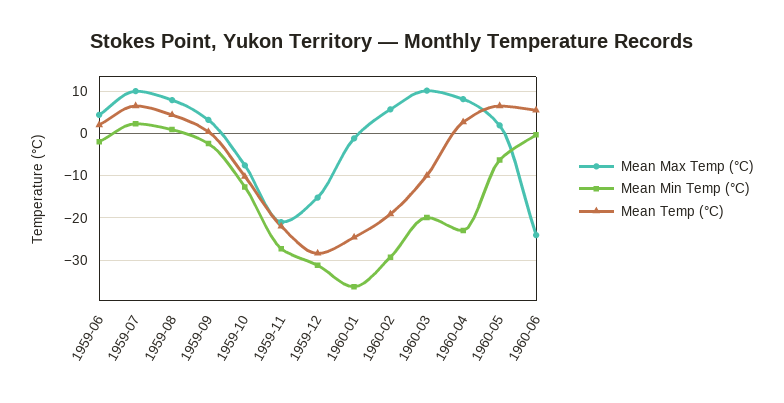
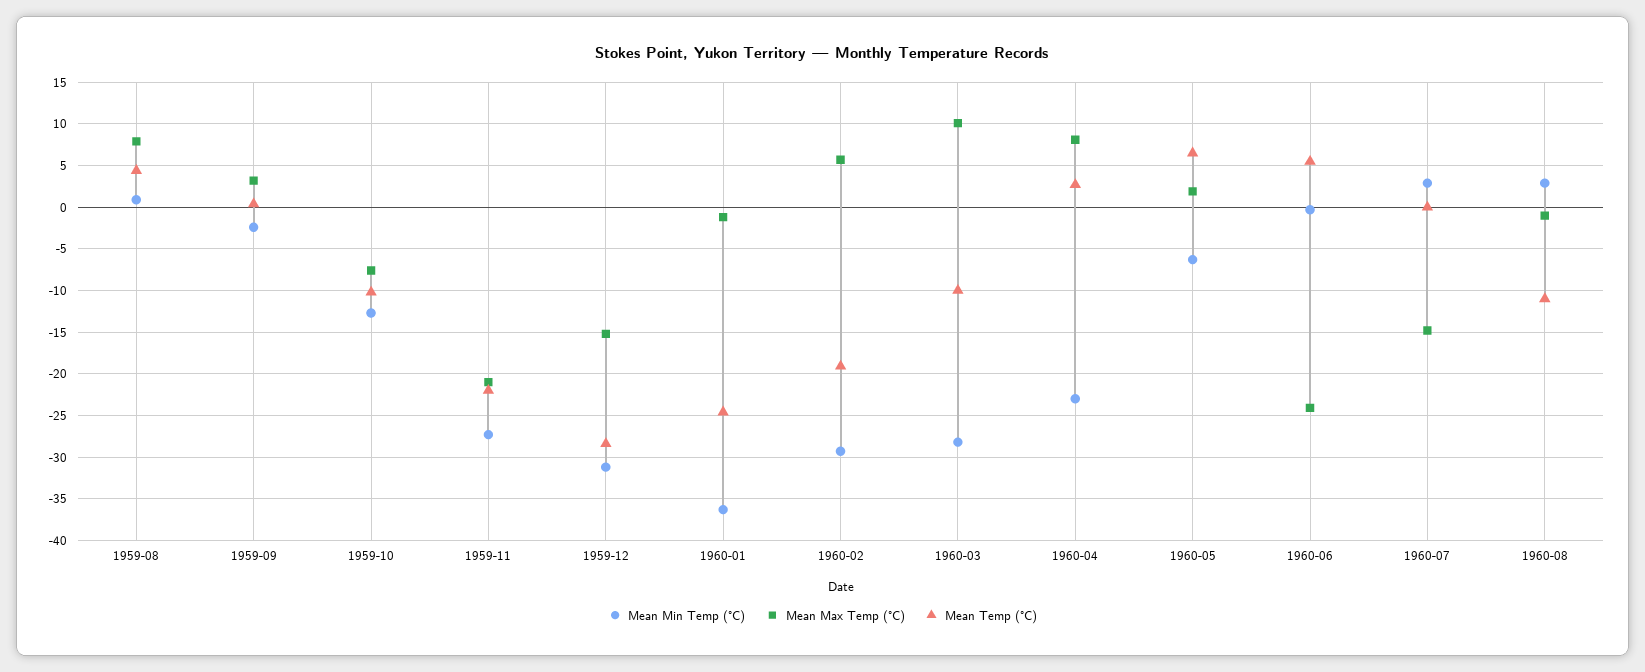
Mean Max Temp (°C), 1959-06: 4 -> none
Mean Min Temp (°C), 1959-06: -2 -> none
Mean Temp (°C), 1959-06: 2 -> none
Mean Max Temp (°C), 1959-07: 10 -> none
Mean Min Temp (°C), 1959-07: 2 -> none
Mean Temp (°C), 1959-07: 6 -> none
Mean Min Temp (°C), 1960-03: -20 -> -28
Mean Min Temp (°C), 1960-07: none -> 3
Mean Max Temp (°C), 1960-07: none -> -15
Mean Temp (°C), 1960-07: none -> 0
Mean Min Temp (°C), 1960-08: none -> 3
Mean Max Temp (°C), 1960-08: none -> -1
Mean Temp (°C), 1960-08: none -> -11

